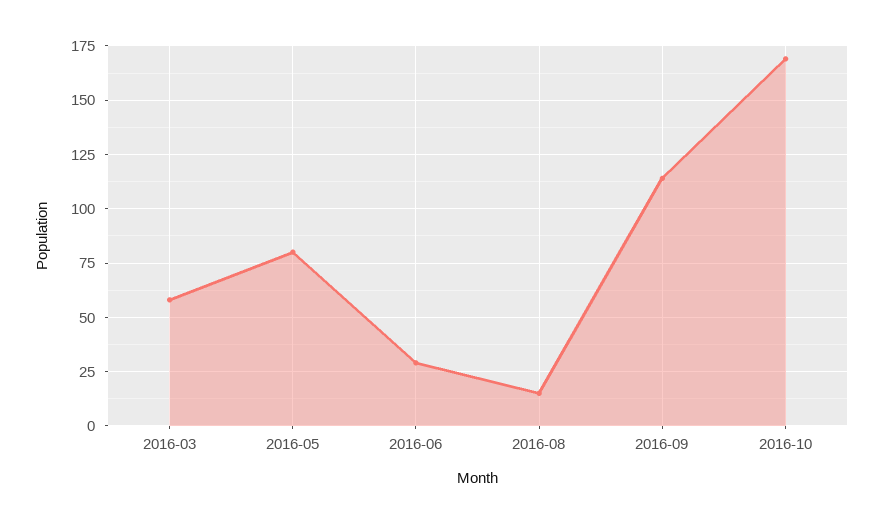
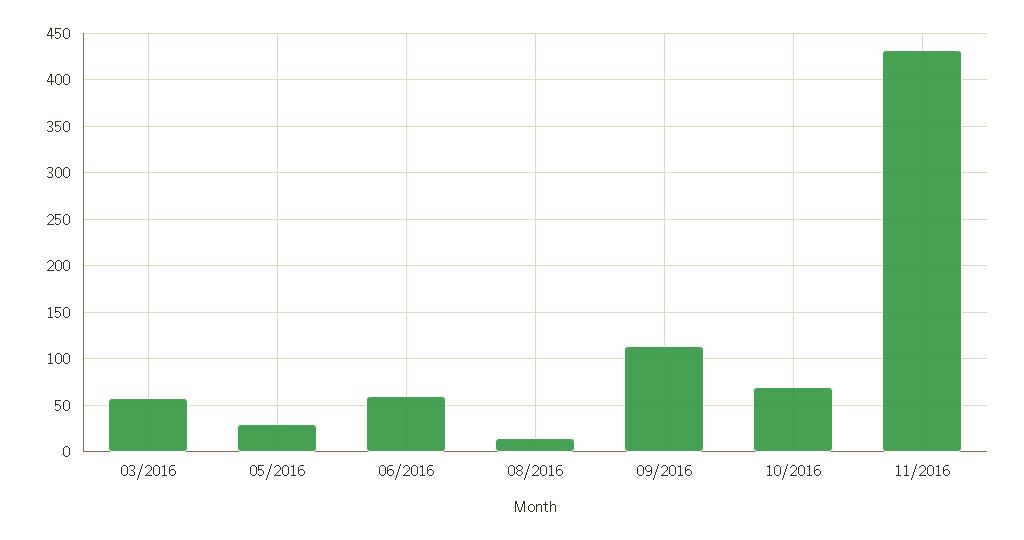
2016-05: 80 -> 30
2016-06: 30 -> 60
2016-10: 170 -> 70
11/2016: none -> 430

